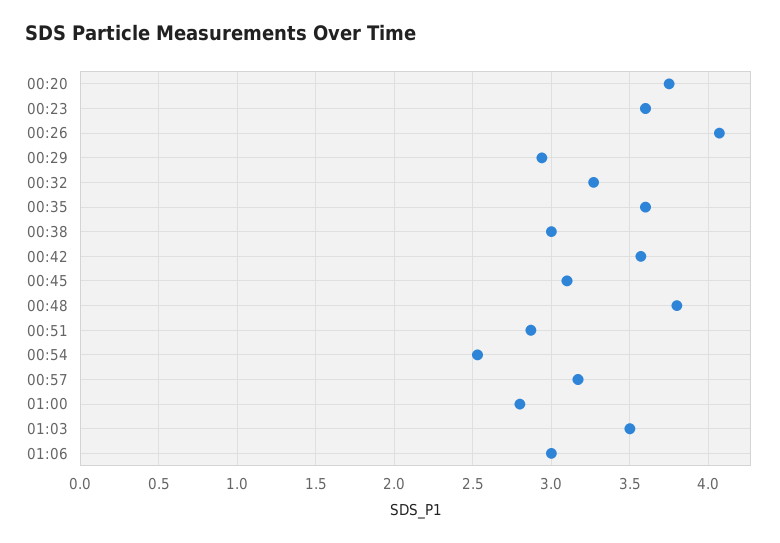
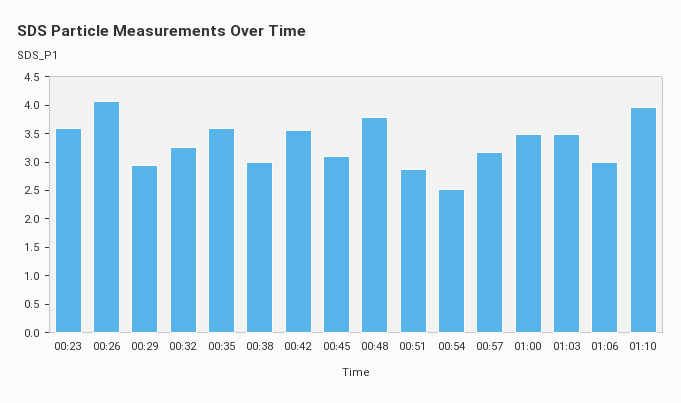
00:20: 3.75 -> none
01:00: 2.8 -> 3.5
01:10: none -> 4

